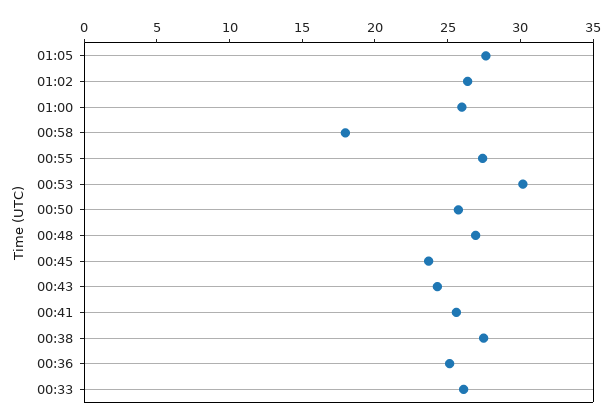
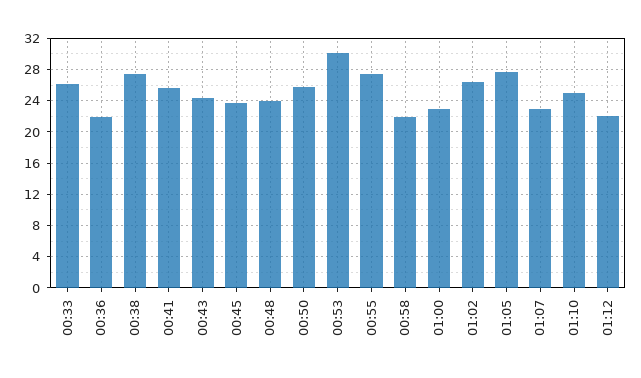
01:00: 26 -> 23
00:58: 18 -> 22
00:48: 27 -> 24
00:36: 25 -> 22
01:07: none -> 23
01:10: none -> 25
01:12: none -> 22

